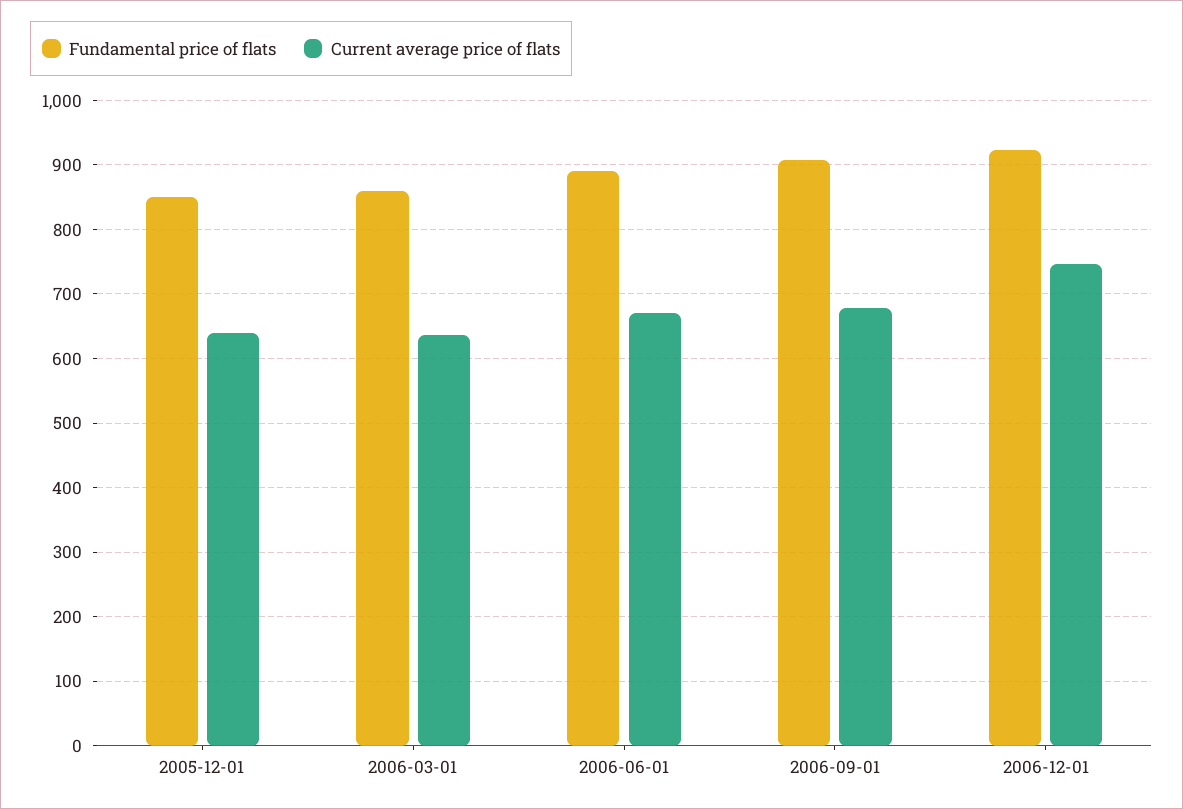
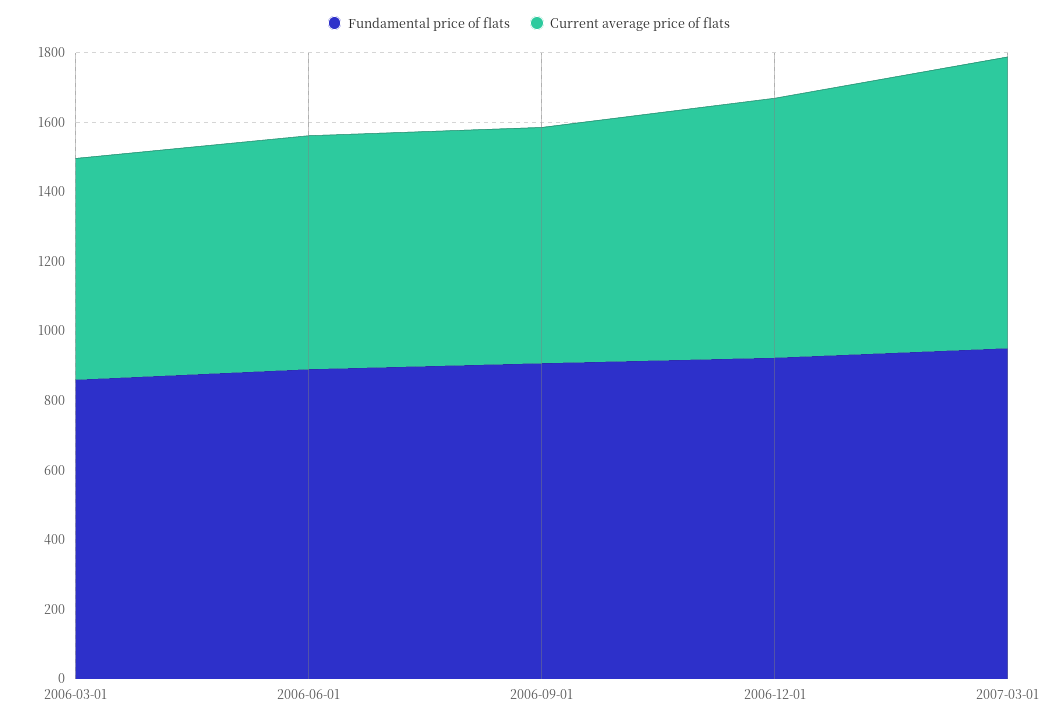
Fundamental price of flats, 2005-12-01: 850 -> none
Current average price of flats, 2005-12-01: 640 -> none
Fundamental price of flats, 2007-03-01: none -> 950
Current average price of flats, 2007-03-01: none -> 850

